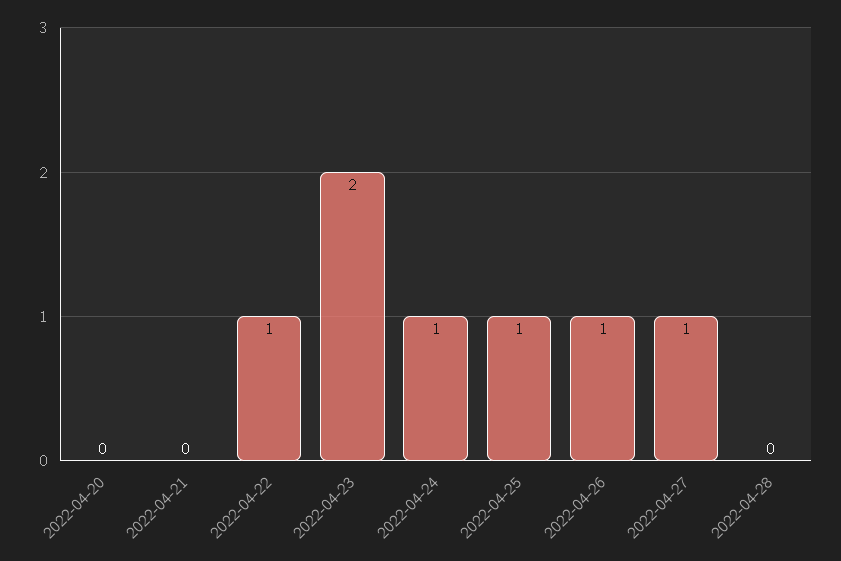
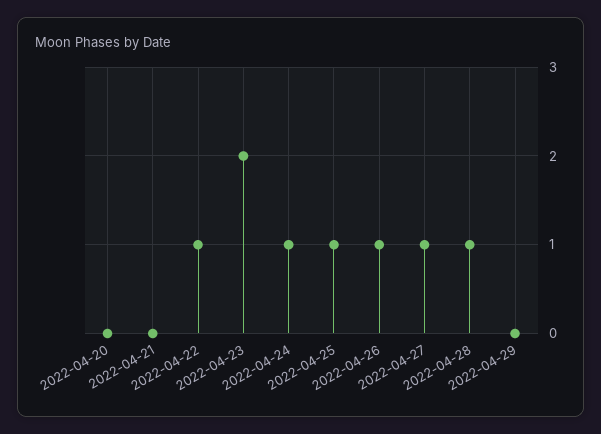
2022-04-28: 0 -> 1
2022-04-29: none -> 0

